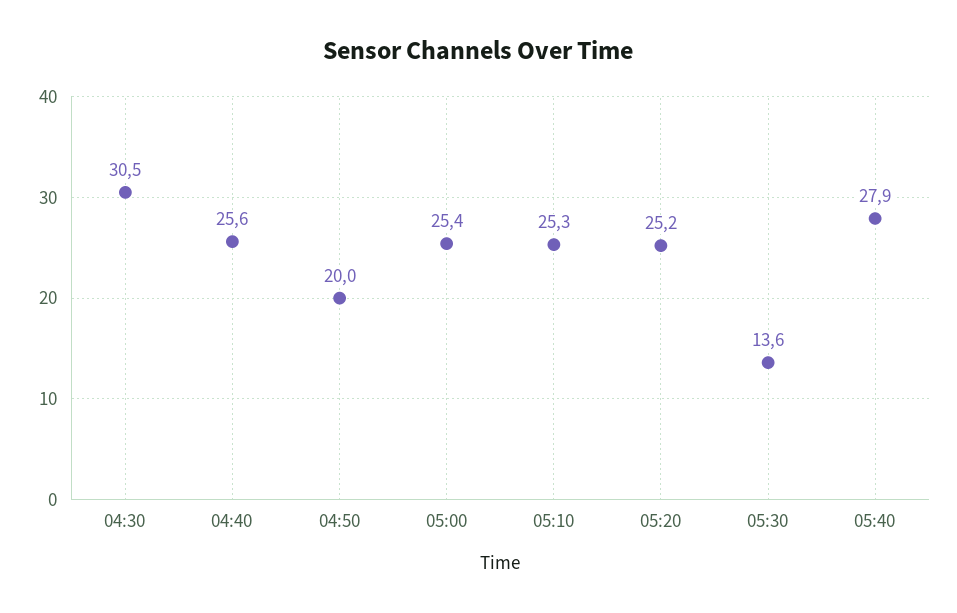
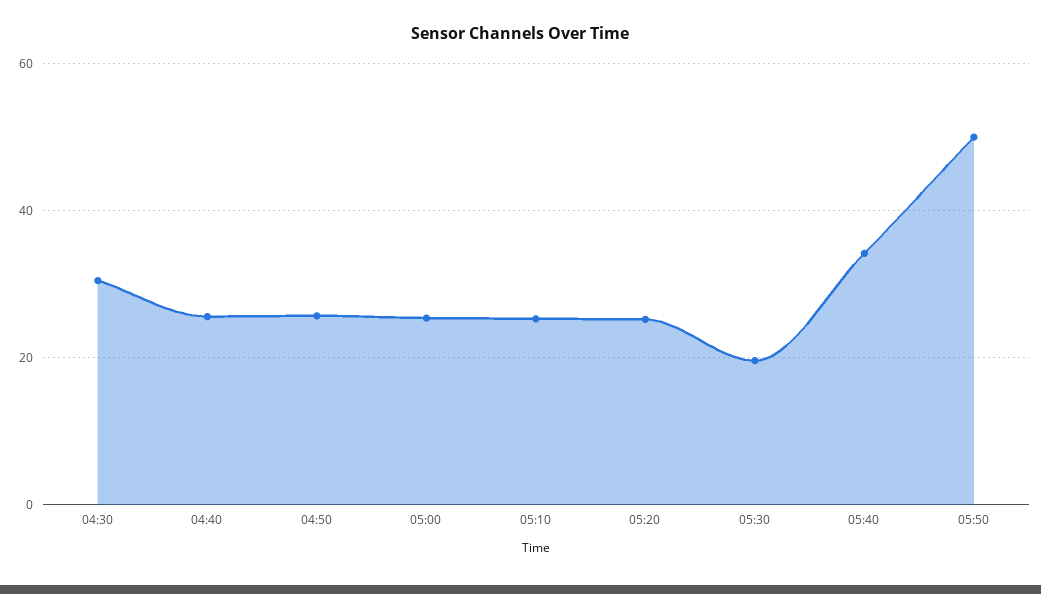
04:50: 20 -> 26
05:30: 13.6 -> 20
05:40: 27.9 -> 34
05:50: none -> 50

